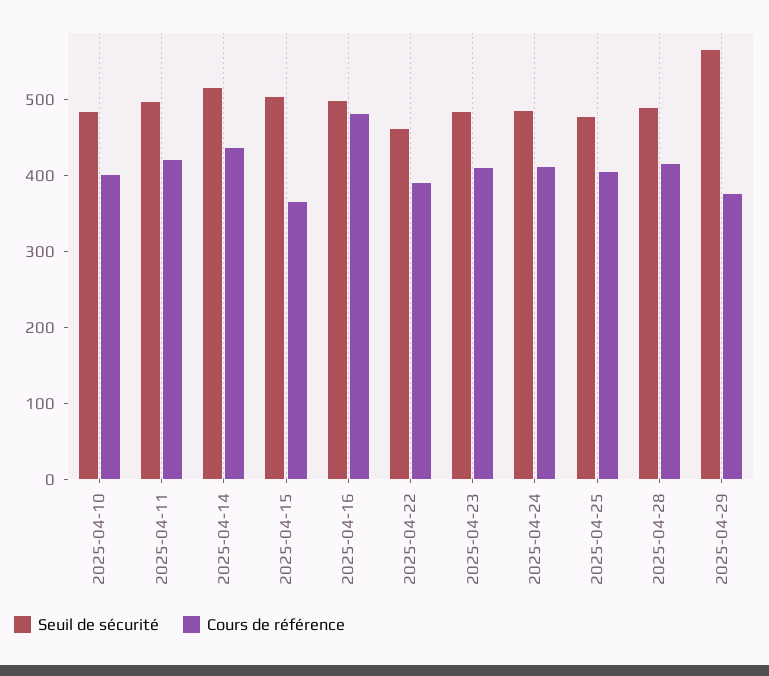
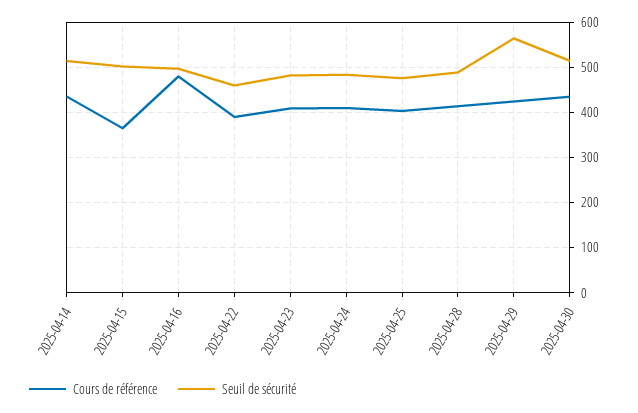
Seuil de sécurité, 2025-04-10: 480 -> none
Cours de référence, 2025-04-10: 400 -> none
Seuil de sécurité, 2025-04-11: 500 -> none
Cours de référence, 2025-04-11: 420 -> none
Cours de référence, 2025-04-29: 380 -> 420
Cours de référence, 2025-04-30: none -> 440
Seuil de sécurité, 2025-04-30: none -> 520

